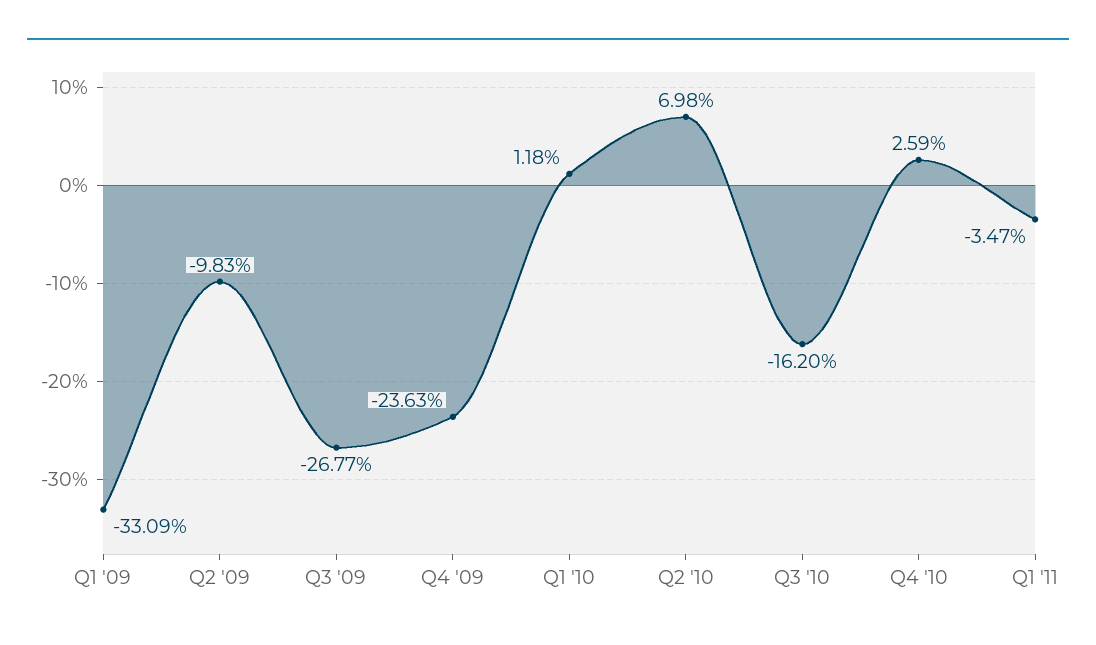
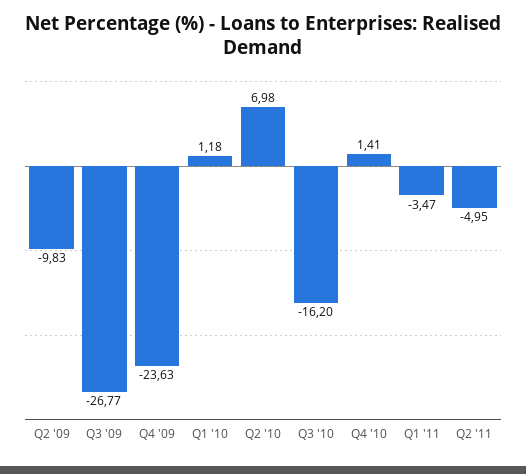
Q1 '09: -33.09 -> none
Q4 '10: 2.59 -> 1.41
Q2 '11: none -> -4.95

